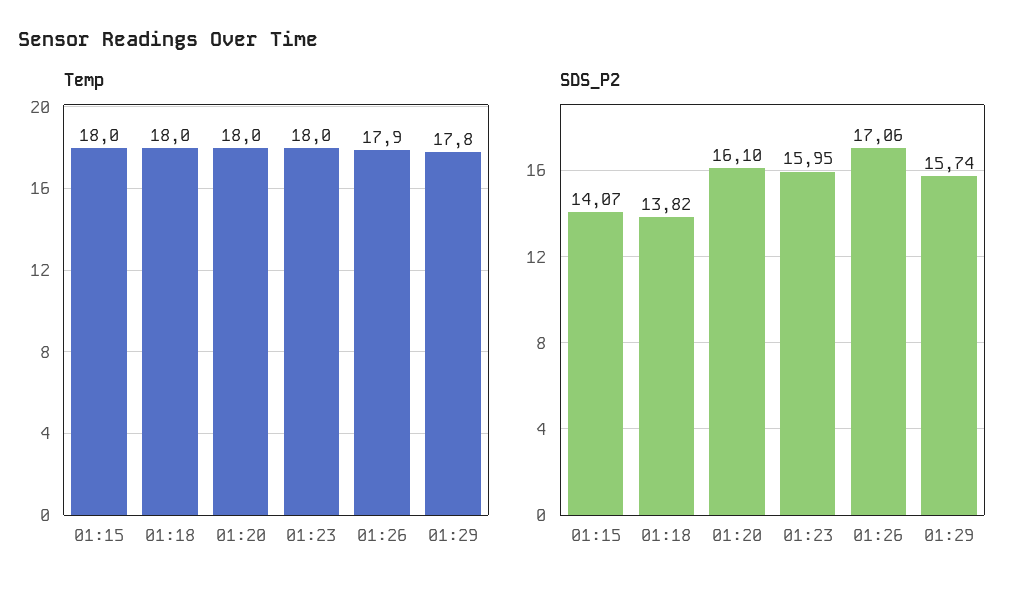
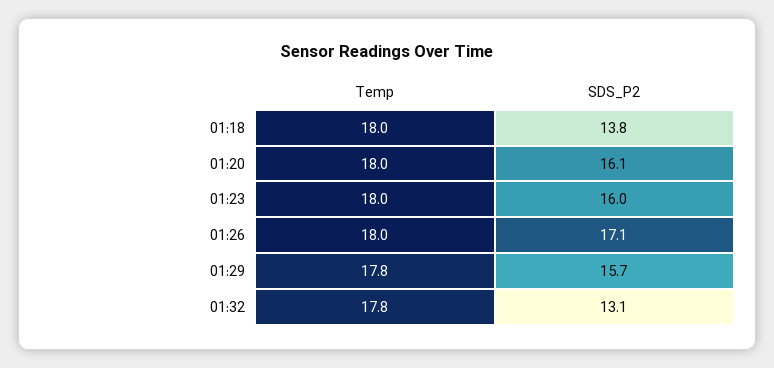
Temp, 01:15: 18 -> none
Temp, 01:26: 17.9 -> 18
SDS_P2, 01:15: 14.07 -> none
Temp, 01:32: none -> 17.8
SDS_P2, 01:32: none -> 13.1

